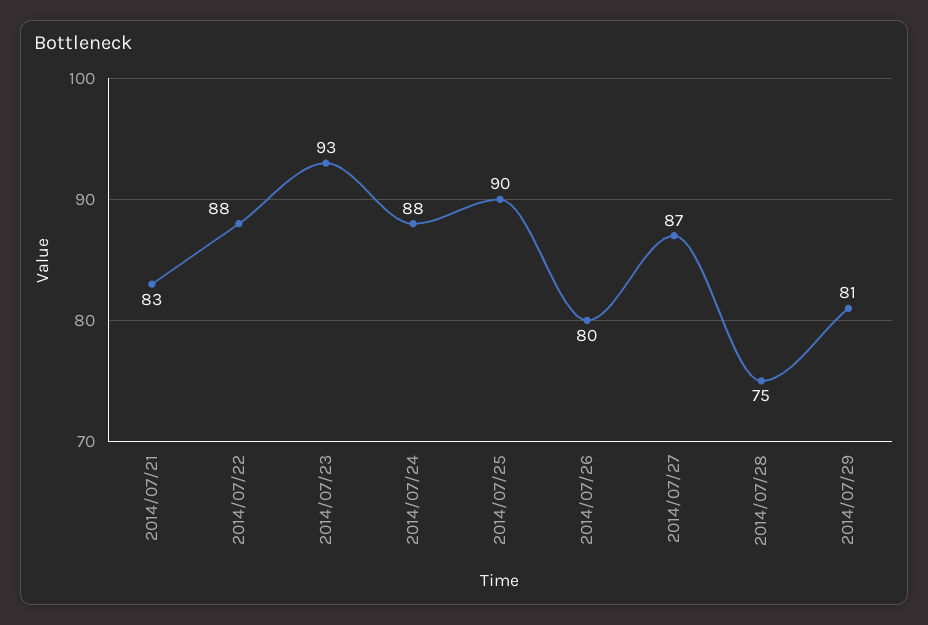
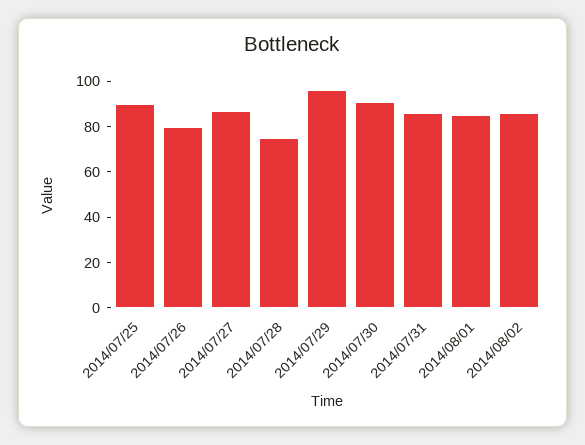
2014/07/21: 83 -> none
2014/07/22: 88 -> none
2014/07/23: 93 -> none
2014/07/24: 88 -> none
2014/07/29: 81 -> 95
2014/07/30: none -> 90
2014/07/31: none -> 85
2014/08/01: none -> 85
2014/08/02: none -> 85

